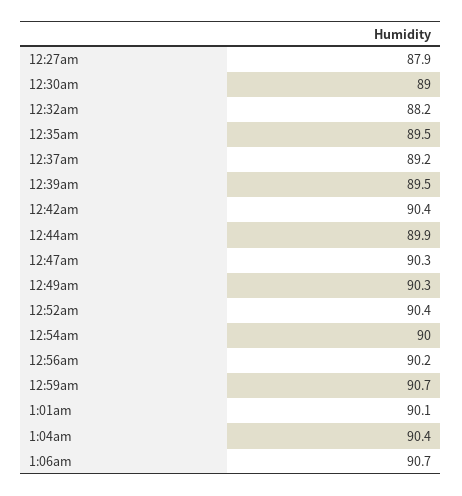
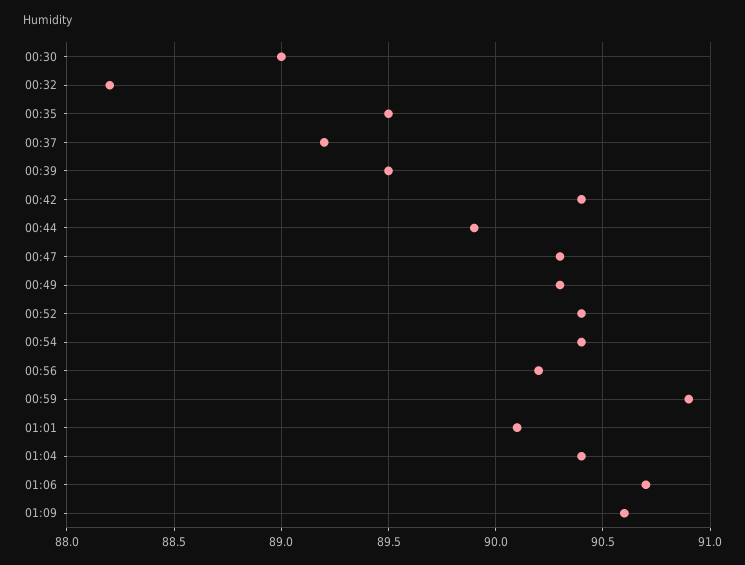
12:27am: 87.9 -> none
12:54am: 90 -> 90.4
12:59am: 90.7 -> 90.9
01:09: none -> 90.6

